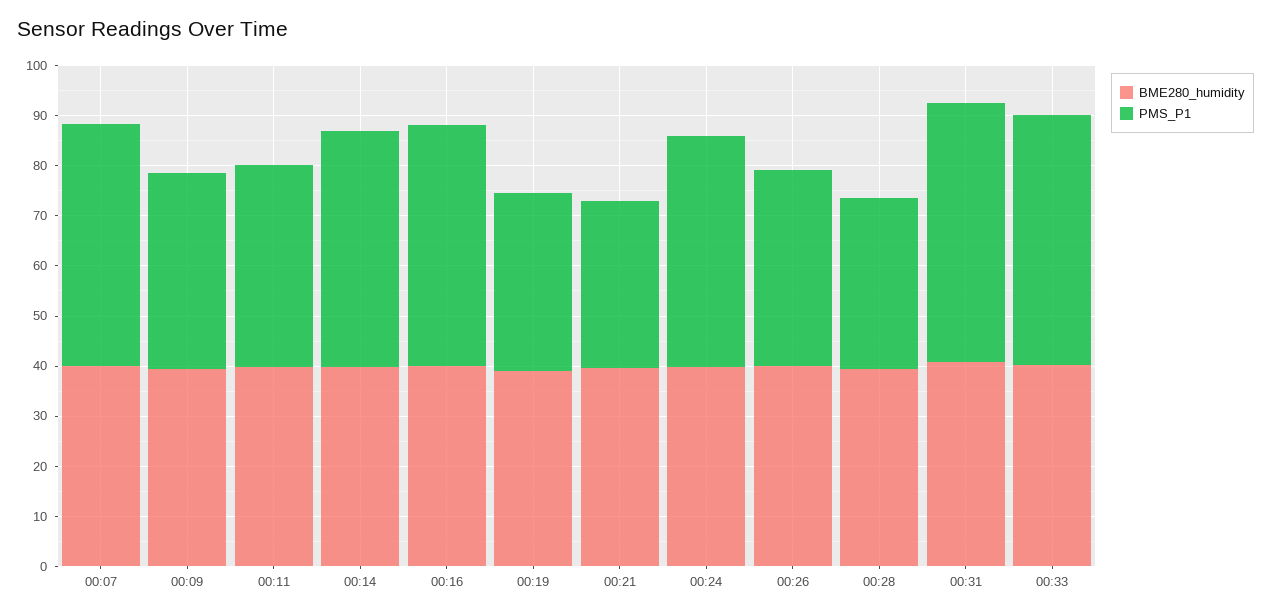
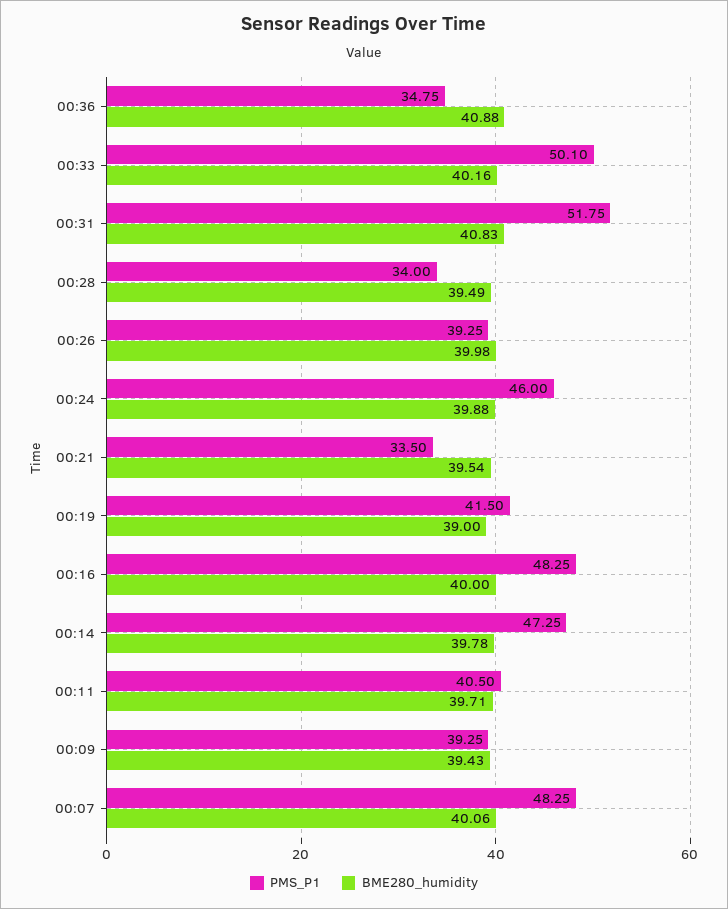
PMS_P1, 00:19: 36 -> 41.5
PMS_P1, 00:36: none -> 34.75
BME280_humidity, 00:36: none -> 40.88

